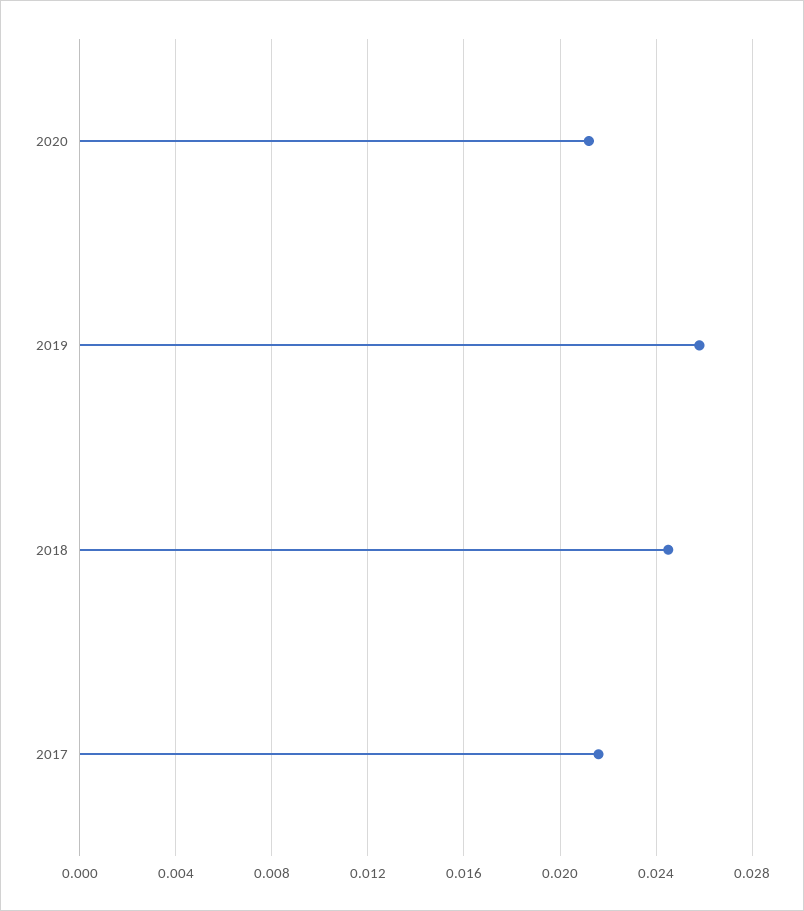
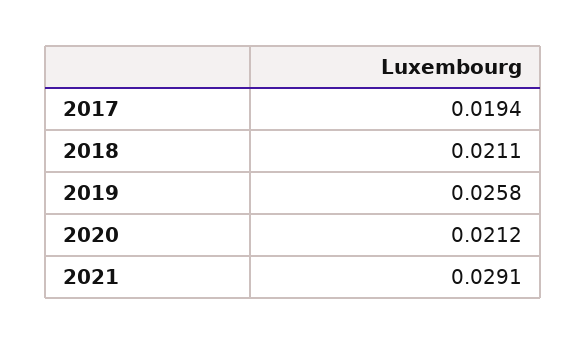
2018: 0.0245 -> 0.0211
2017: 0.0215 -> 0.0194
2021: none -> 0.0291

